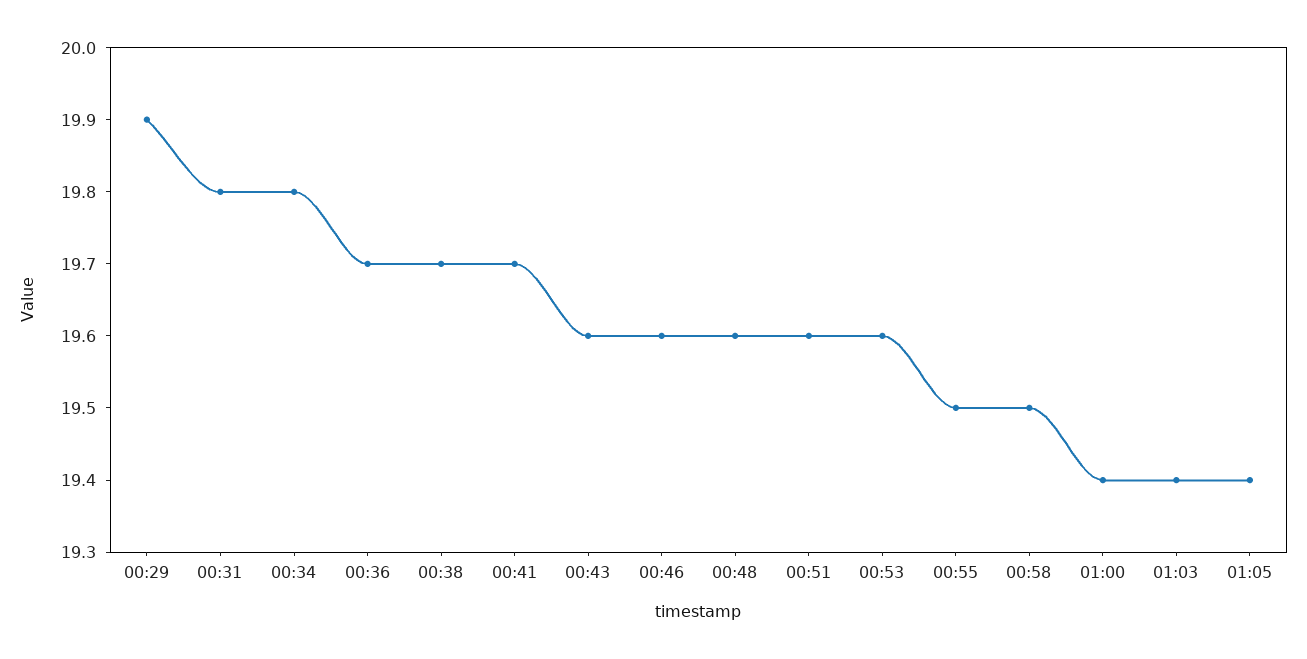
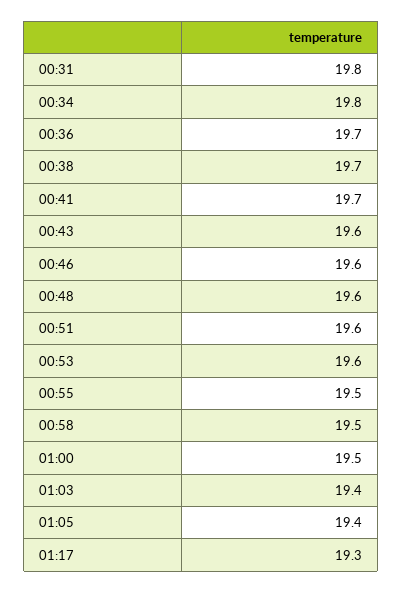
00:29: 19.9 -> none
01:00: 19.4 -> 19.5
01:17: none -> 19.3

